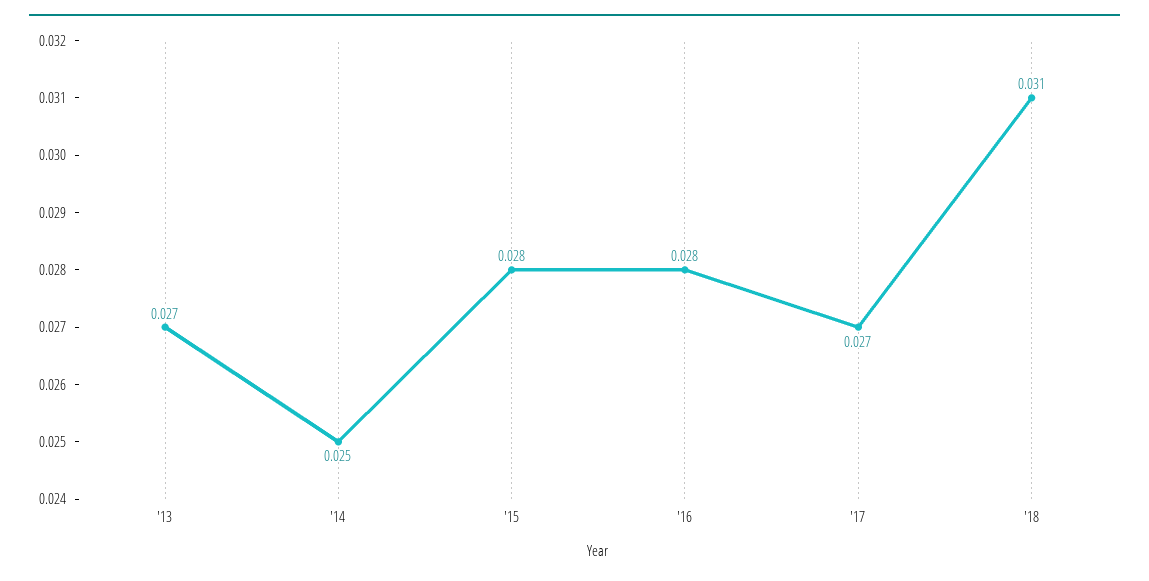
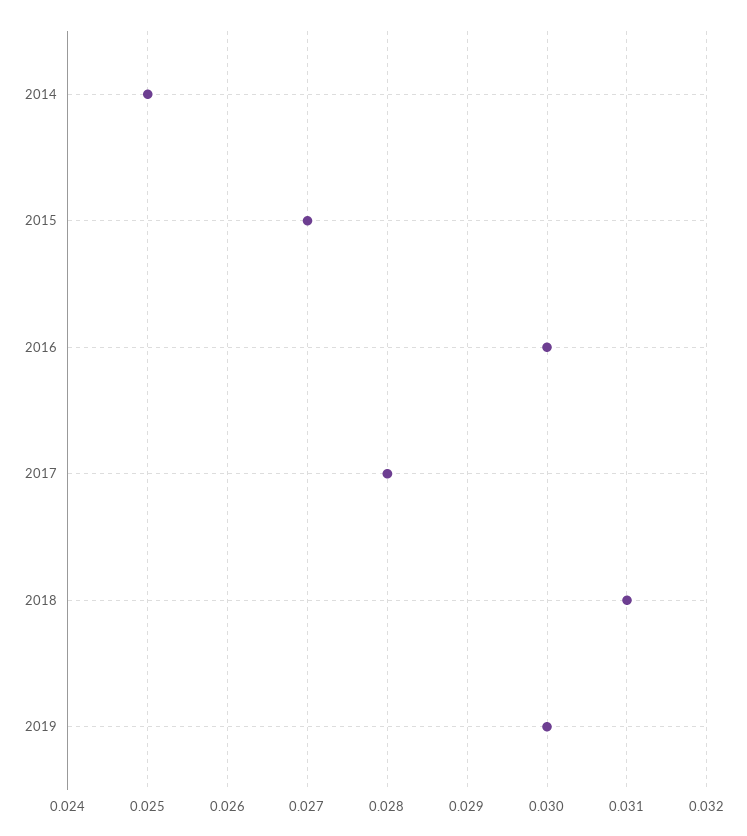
'13: 0.027 -> none
'15: 0.028 -> 0.027
'16: 0.028 -> 0.03
'17: 0.027 -> 0.028
2019: none -> 0.03

